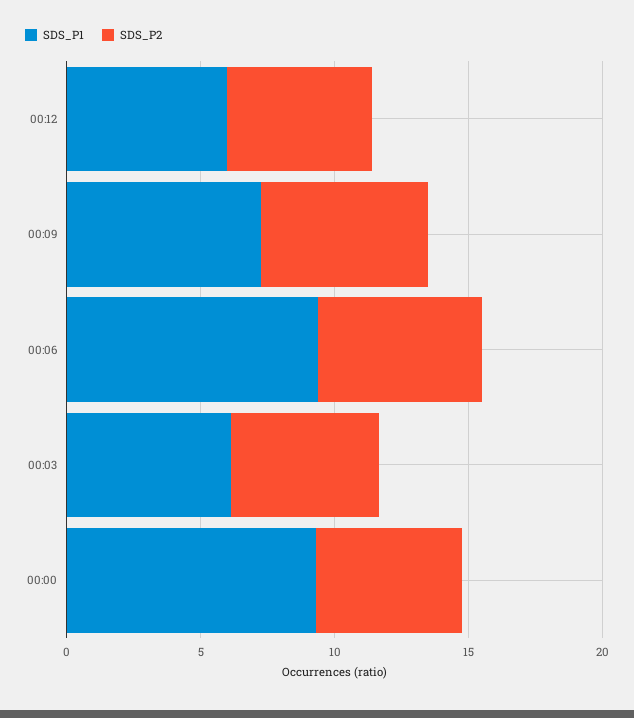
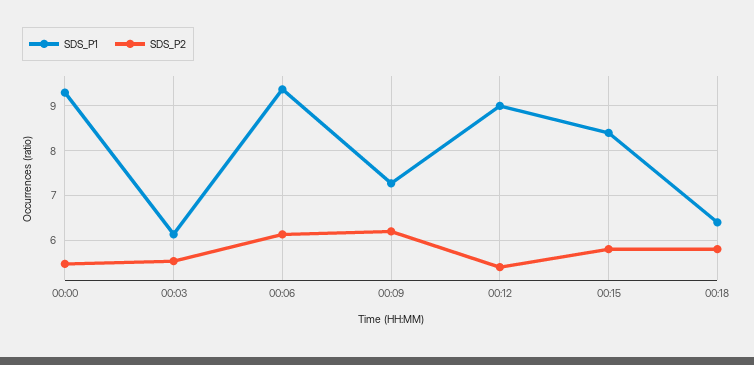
SDS_P1, 00:12: 6 -> 9
SDS_P1, 00:15: none -> 8.4
SDS_P2, 00:15: none -> 5.8
SDS_P1, 00:18: none -> 6.4
SDS_P2, 00:18: none -> 5.8

